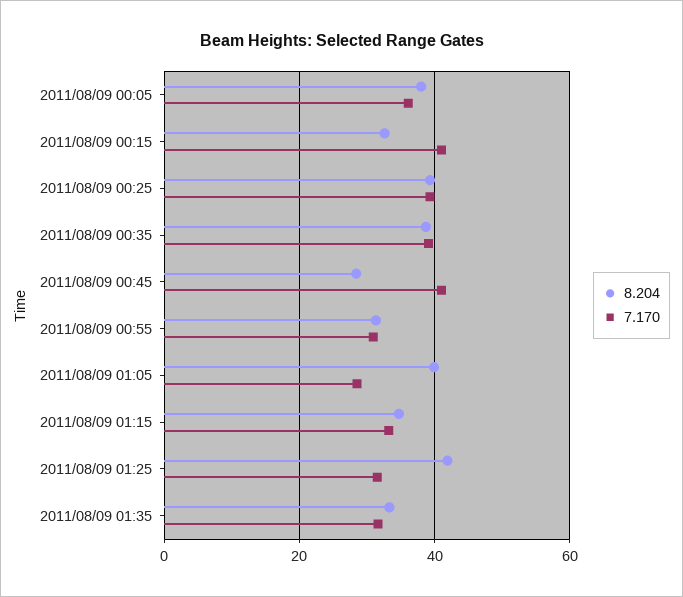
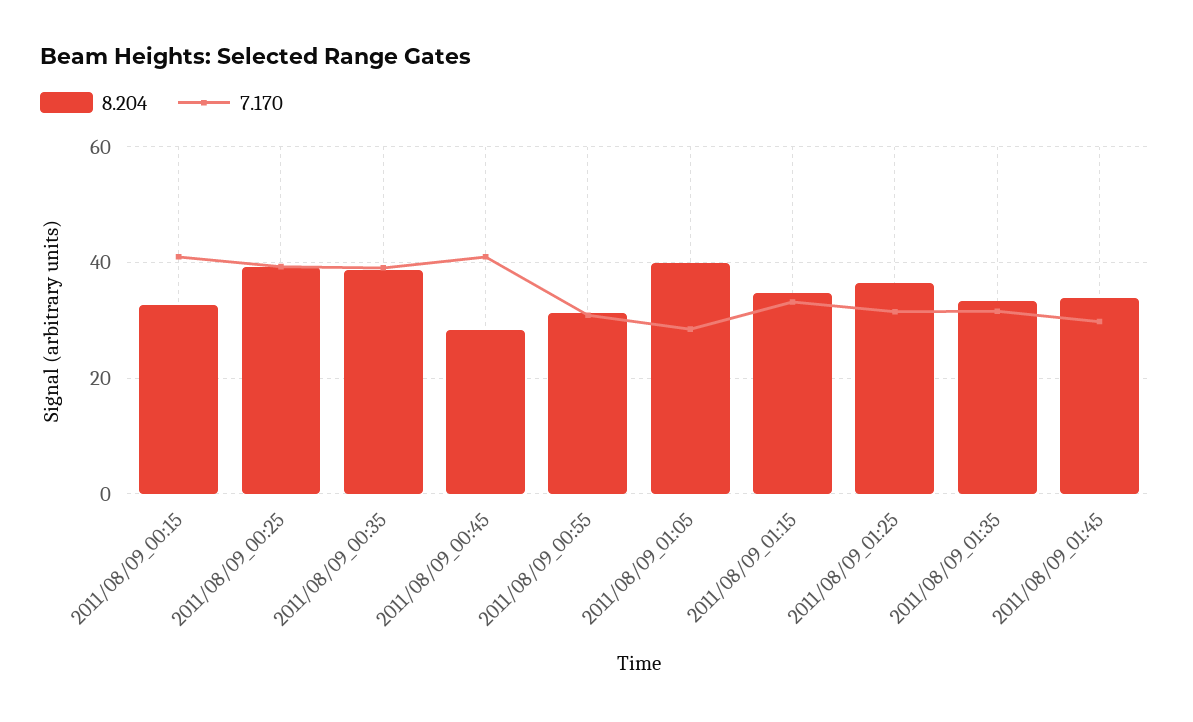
8.204, 2011/08/09 00:05: 38 -> none
7.170, 2011/08/09 00:05: 36 -> none
8.204, 2011/08/09 01:25: 42 -> 36
8.204, 2011/08/09_01:45: none -> 34
7.170, 2011/08/09_01:45: none -> 30

